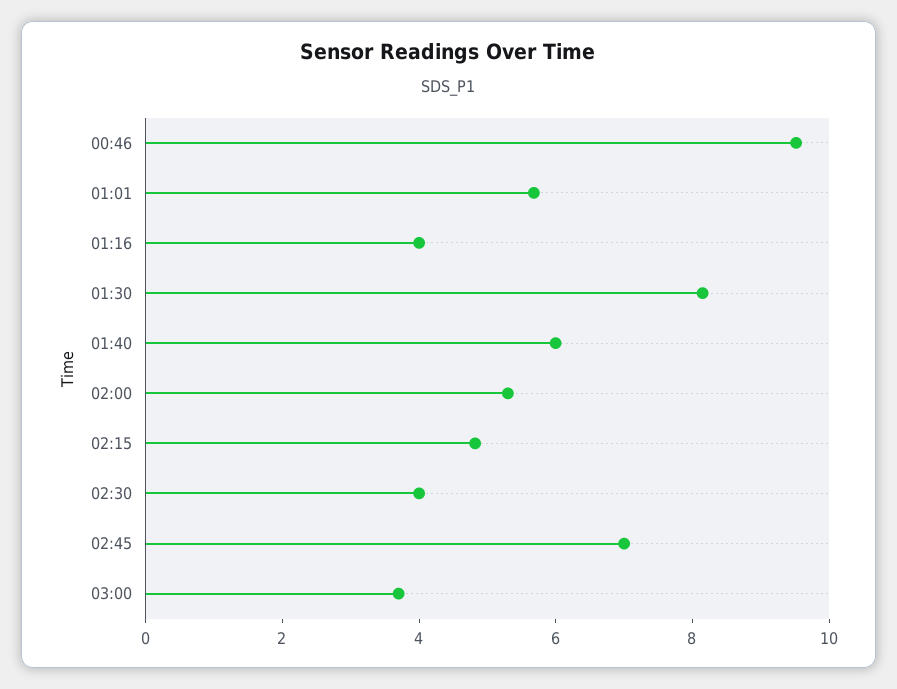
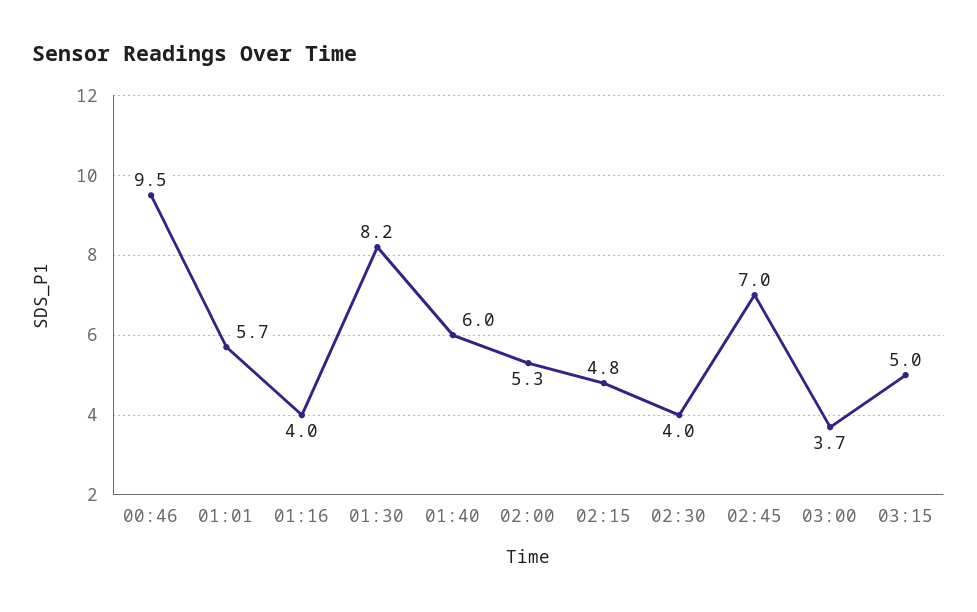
03:15: none -> 5

